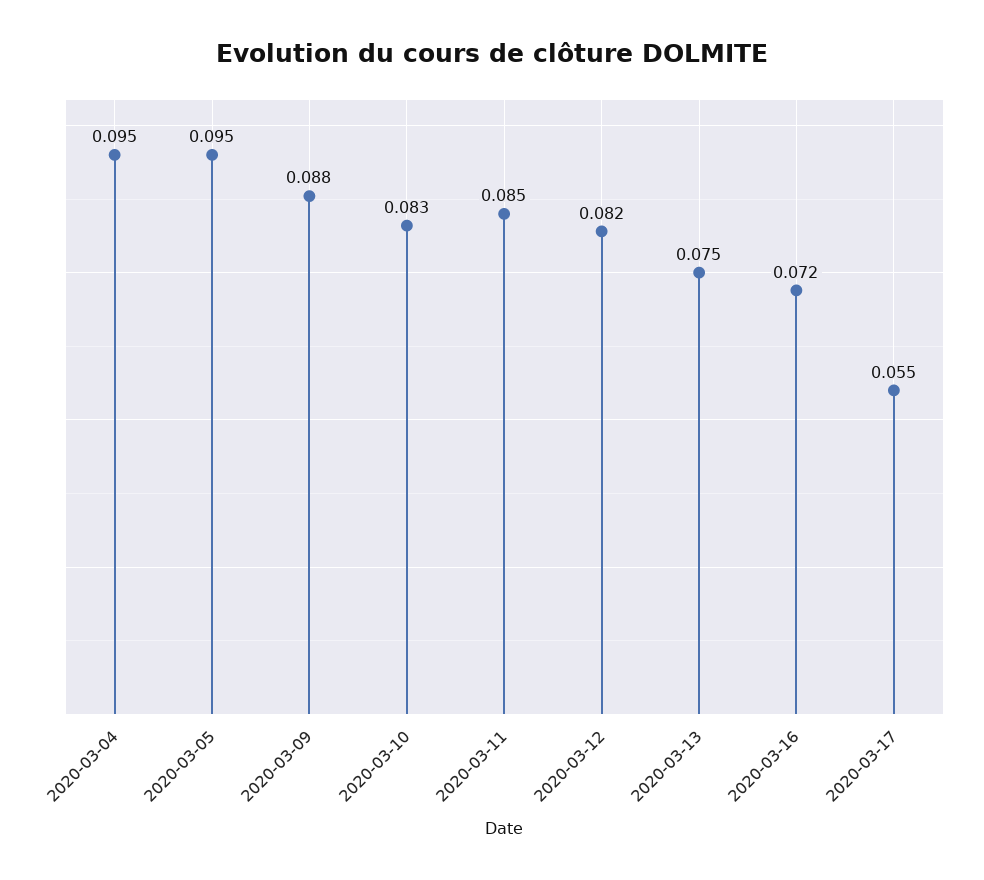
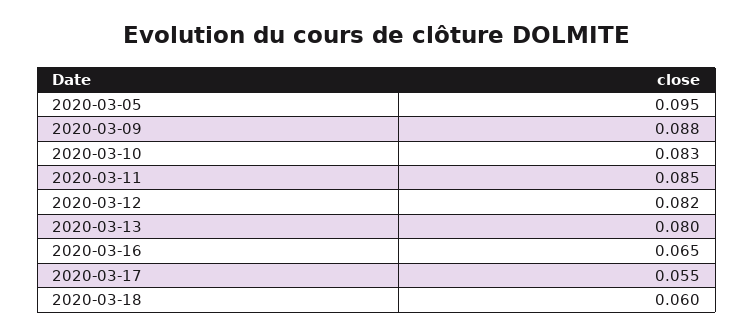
2020-03-04: 0.095 -> none
2020-03-13: 0.075 -> 0.08
2020-03-16: 0.072 -> 0.065
2020-03-18: none -> 0.06

